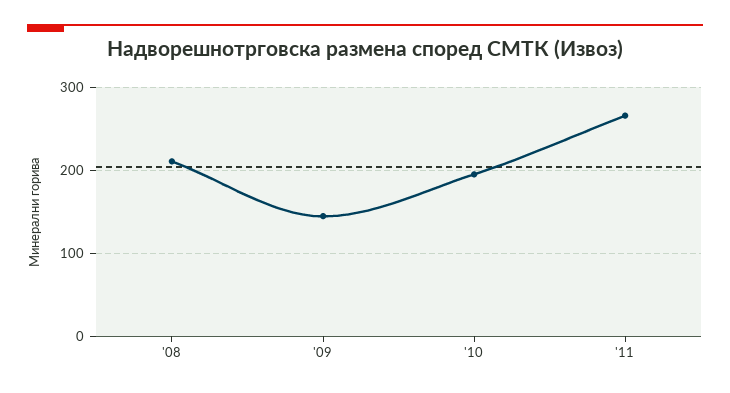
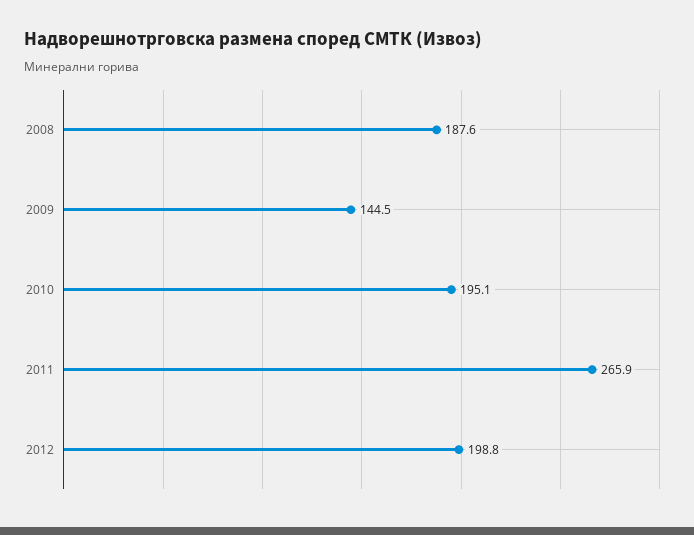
'08: 210 -> 187.6
2012: none -> 198.8

